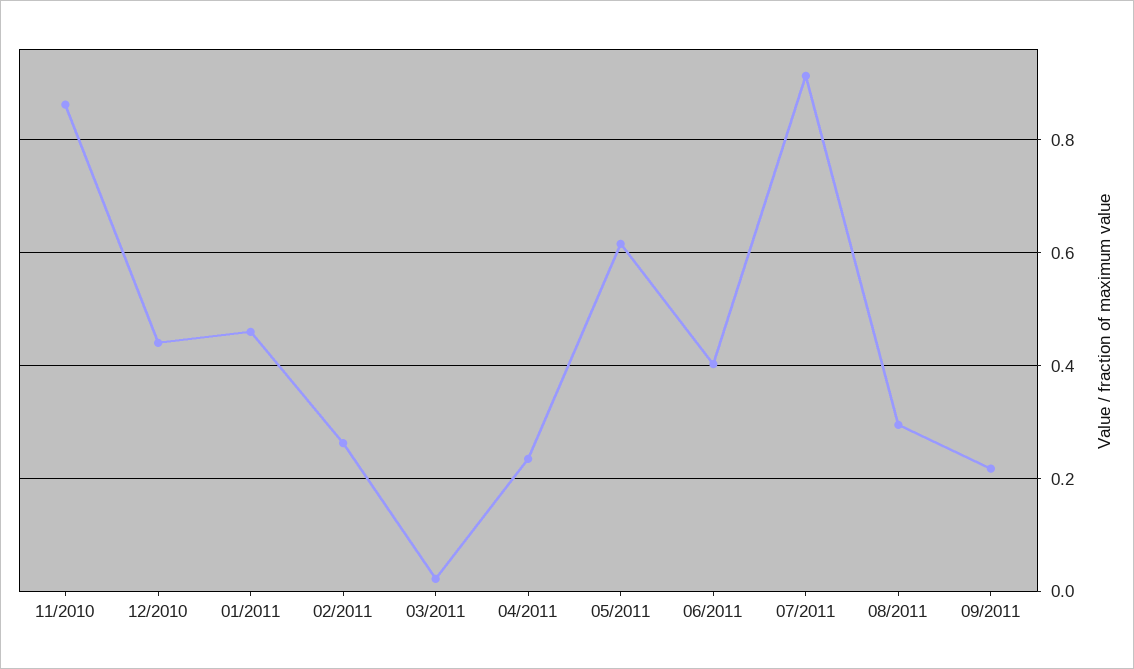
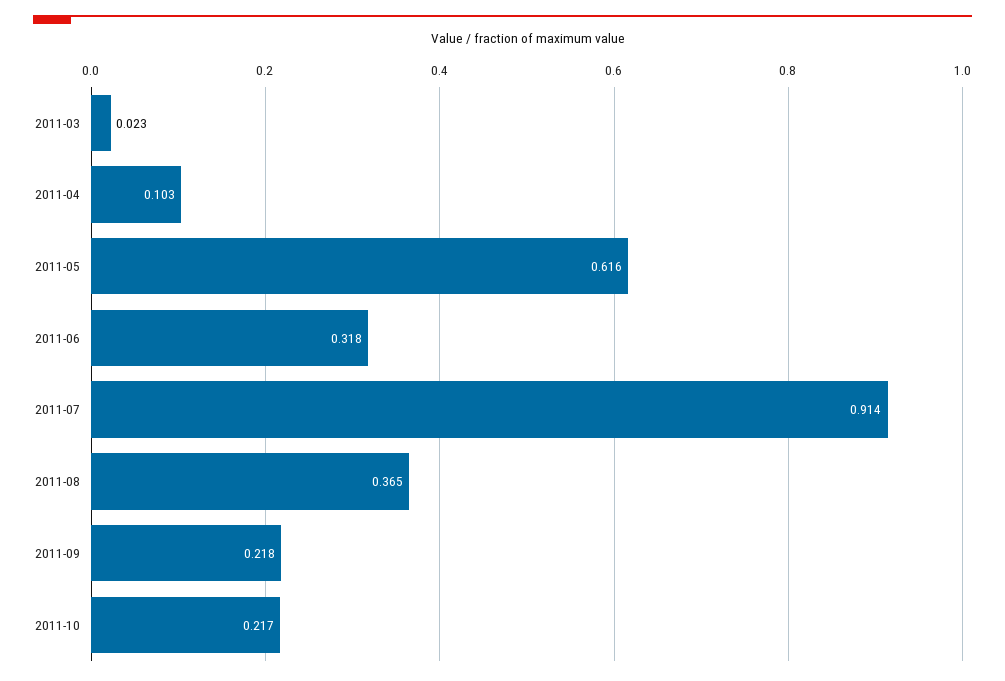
11/2010: 0.86 -> none
12/2010: 0.44 -> none
01/2011: 0.46 -> none
02/2011: 0.26 -> none
04/2011: 0.24 -> 0.103
06/2011: 0.4 -> 0.318
08/2011: 0.3 -> 0.365
2011-10: none -> 0.217

